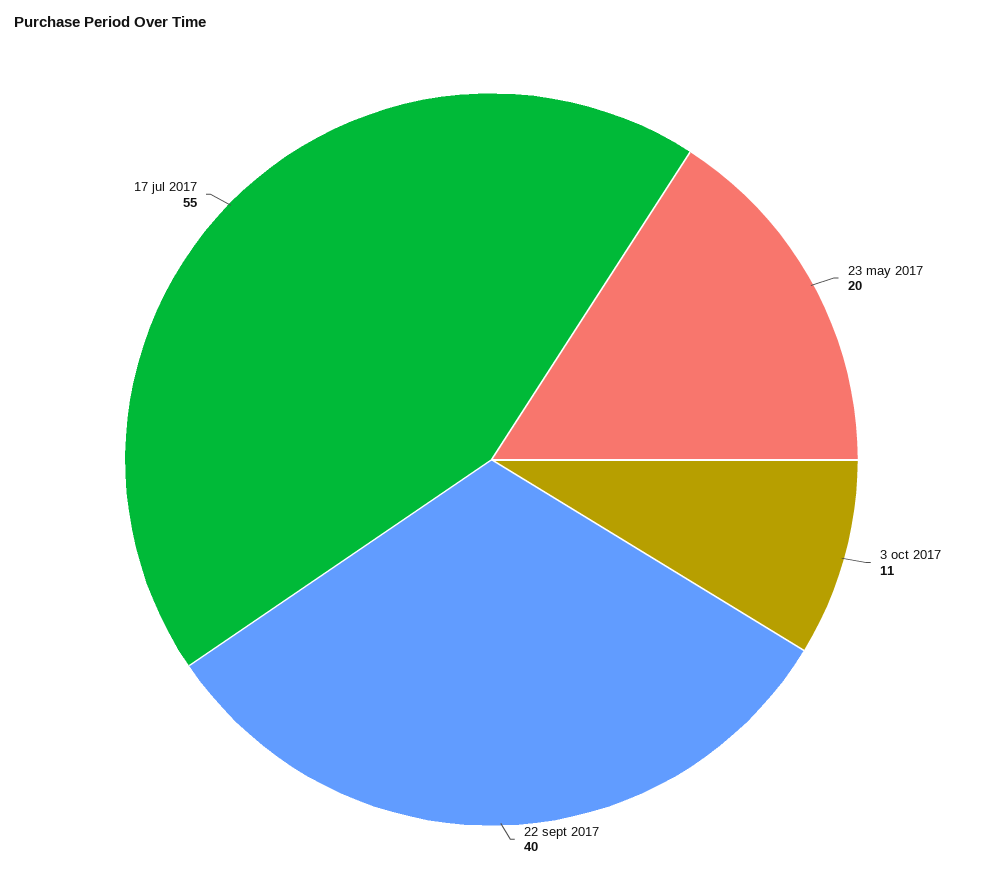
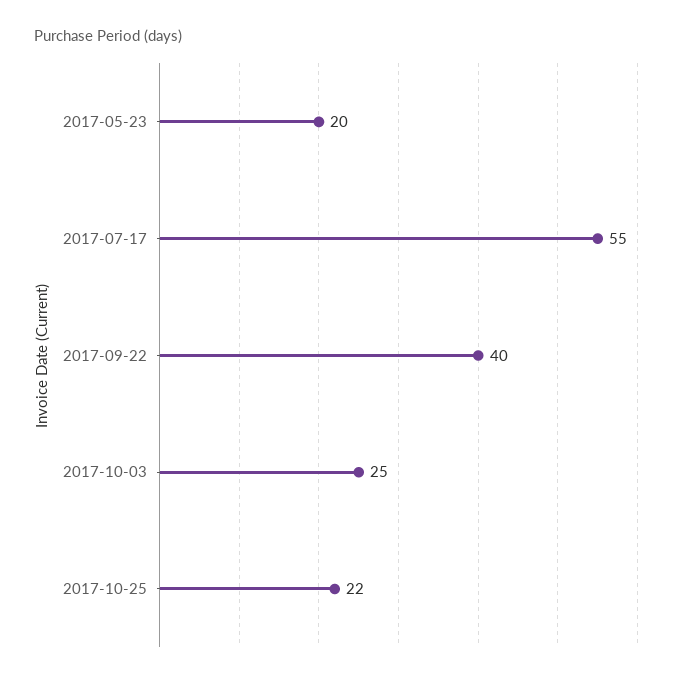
3 oct 2017: 11 -> 25
2017-10-25: none -> 22

